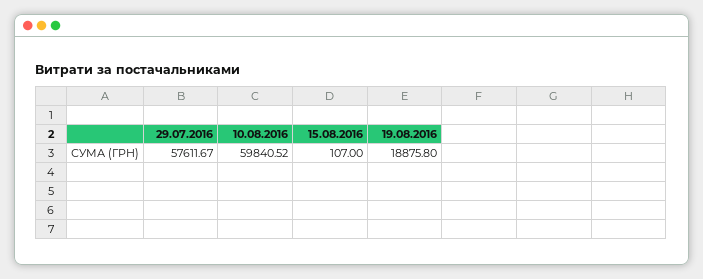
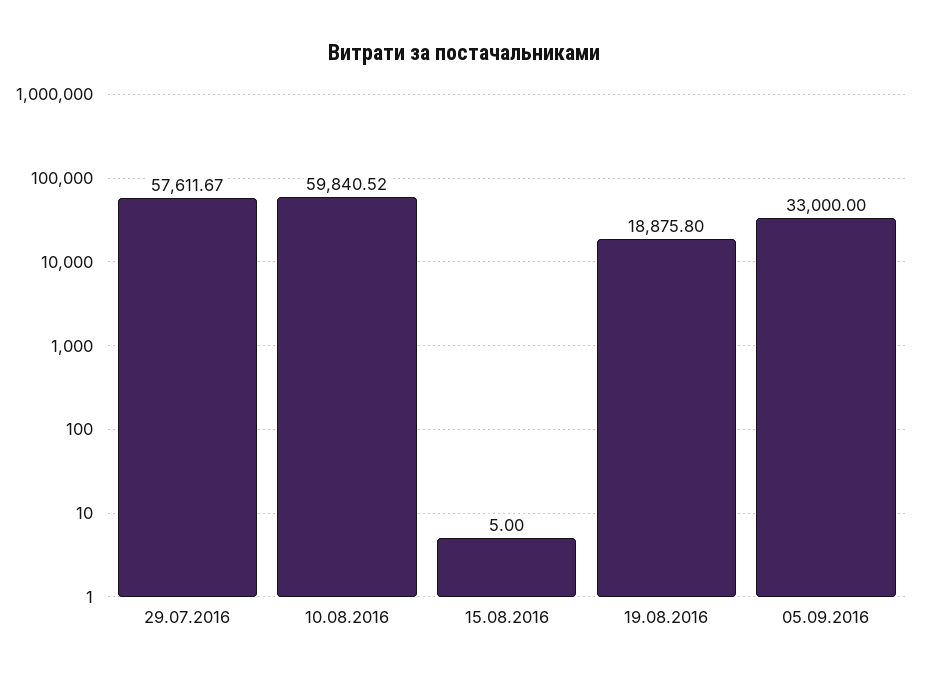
15.08.2016: 107 -> 5
05.09.2016: none -> 33000

